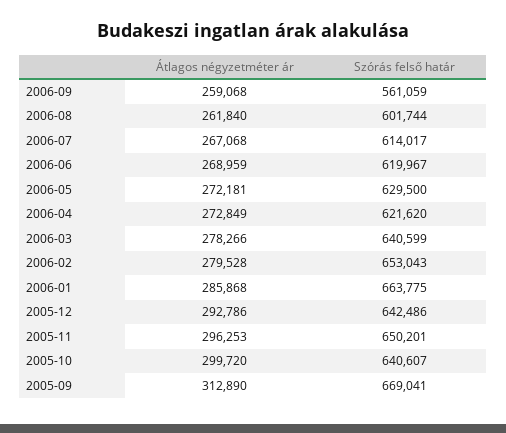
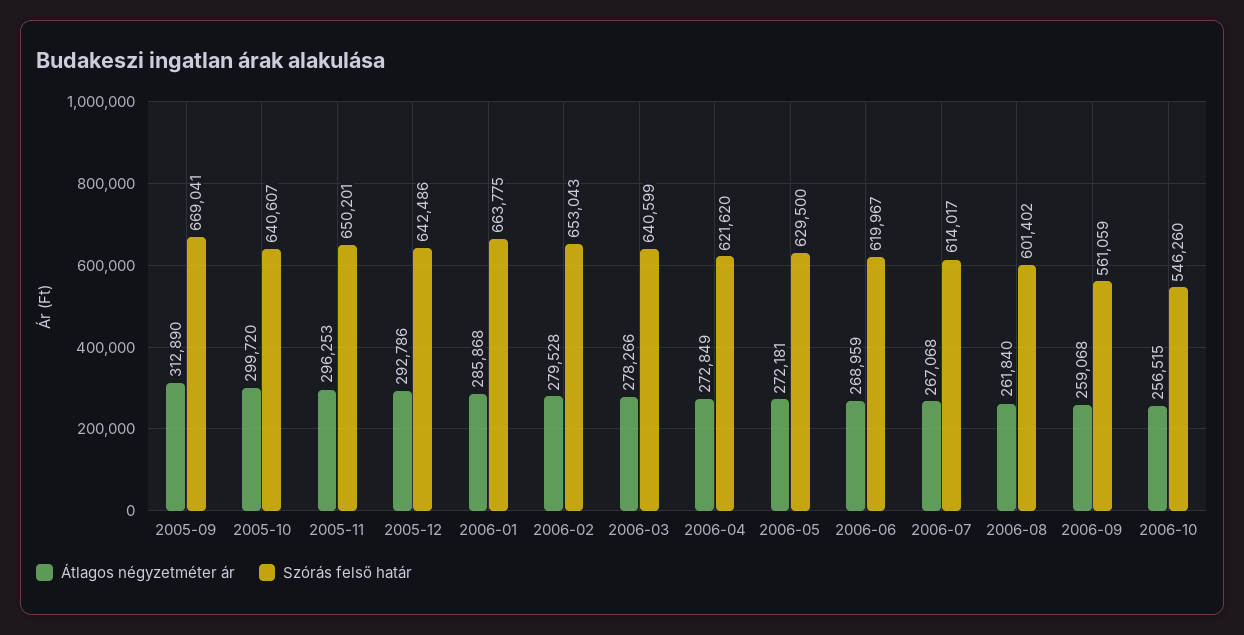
Szórás felső határ, 2006-08: 601744 -> 601402
Átlagos négyzetméter ár, 2006-10: none -> 256515
Szórás felső határ, 2006-10: none -> 546260

